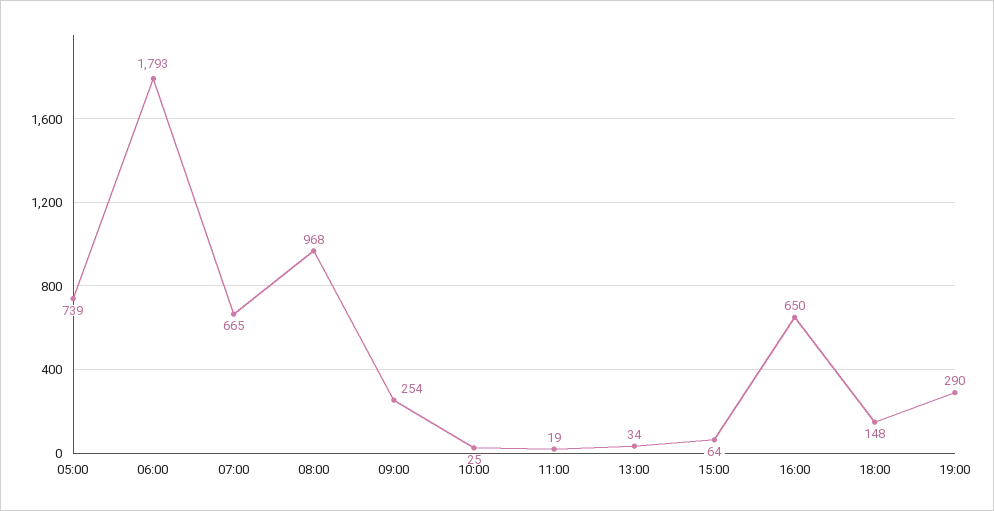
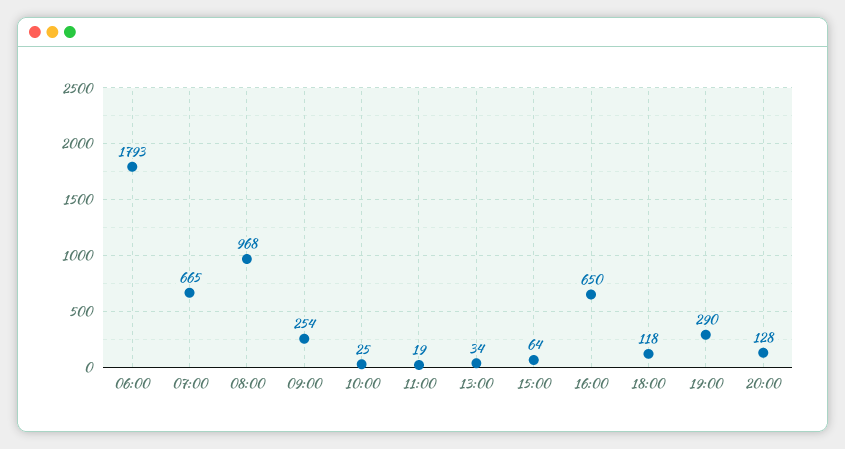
05:00: 739 -> none
18:00: 148 -> 118
20:00: none -> 128

